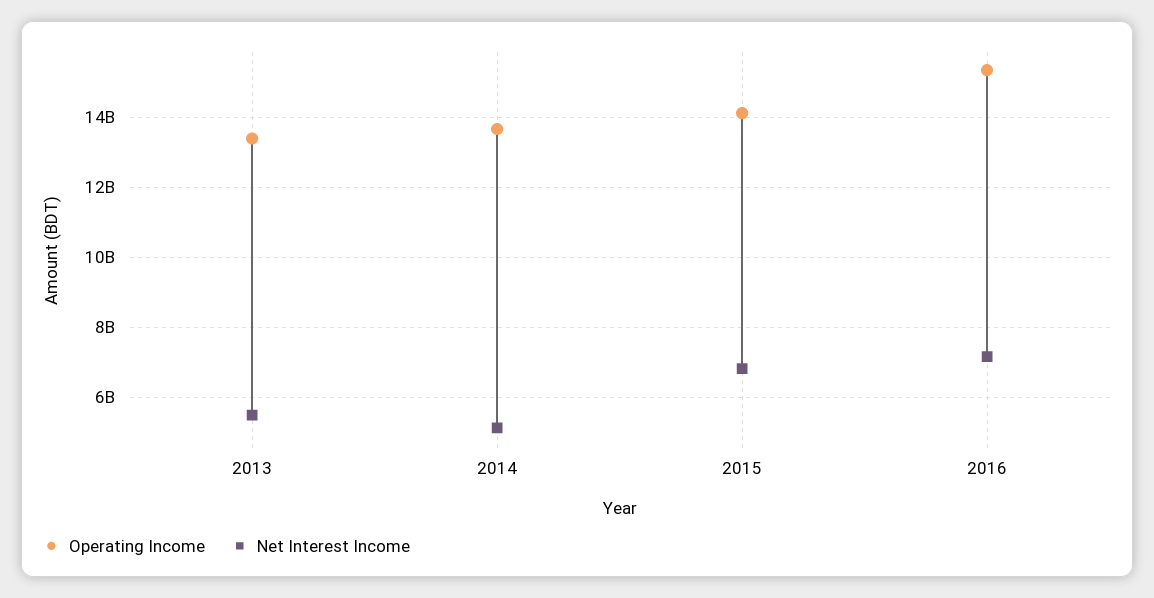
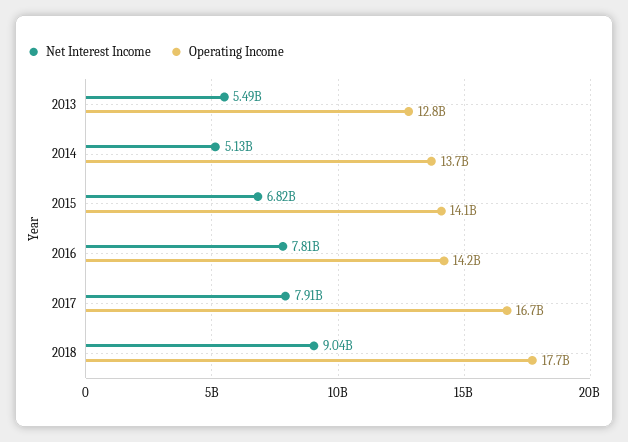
Operating Income, 2013: 13400000000 -> 12800000000
Operating Income, 2016: 15400000000 -> 14200000000
Net Interest Income, 2016: 7200000000 -> 7810000000
Net Interest Income, 2017: none -> 7910000000
Operating Income, 2017: none -> 16700000000
Net Interest Income, 2018: none -> 9040000000
Operating Income, 2018: none -> 17700000000

